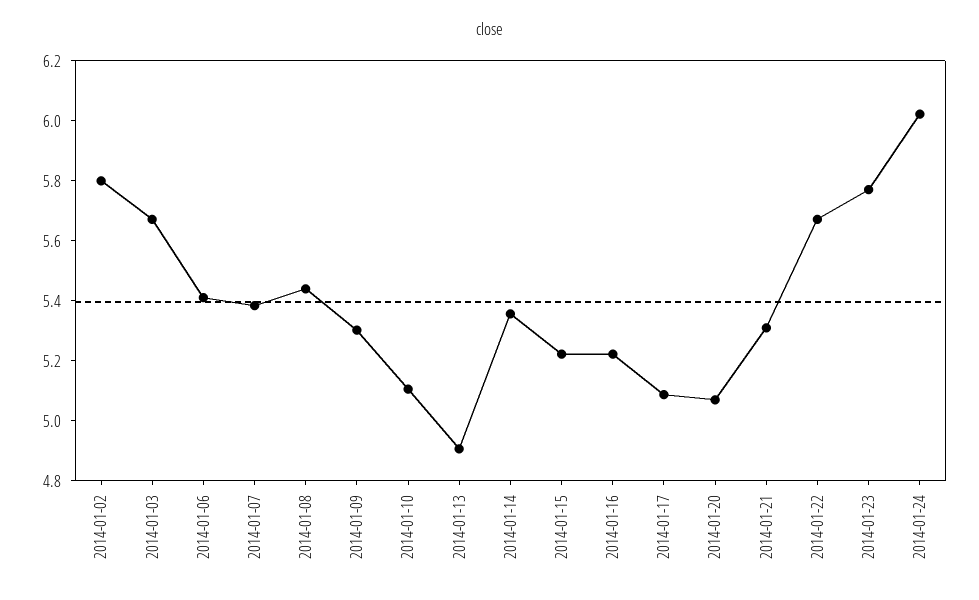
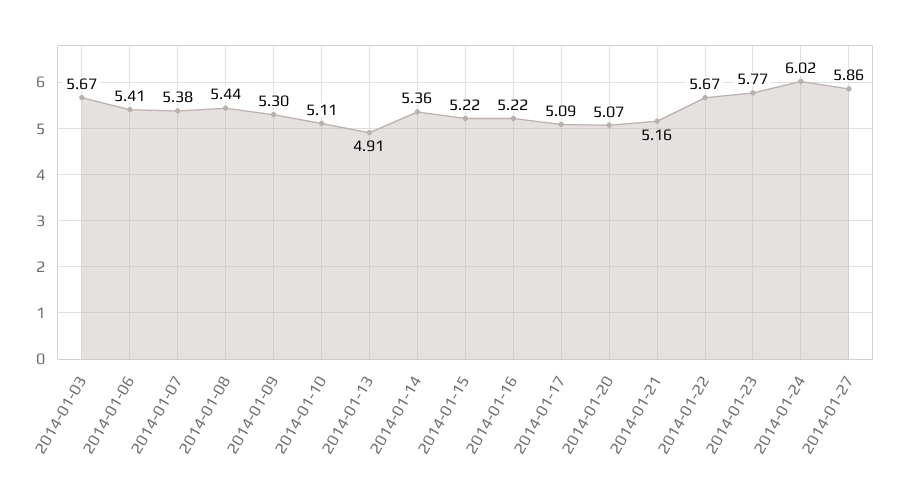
2014-01-02: 5.8 -> none
2014-01-21: 5.3 -> 5.16
2014-01-27: none -> 5.86

